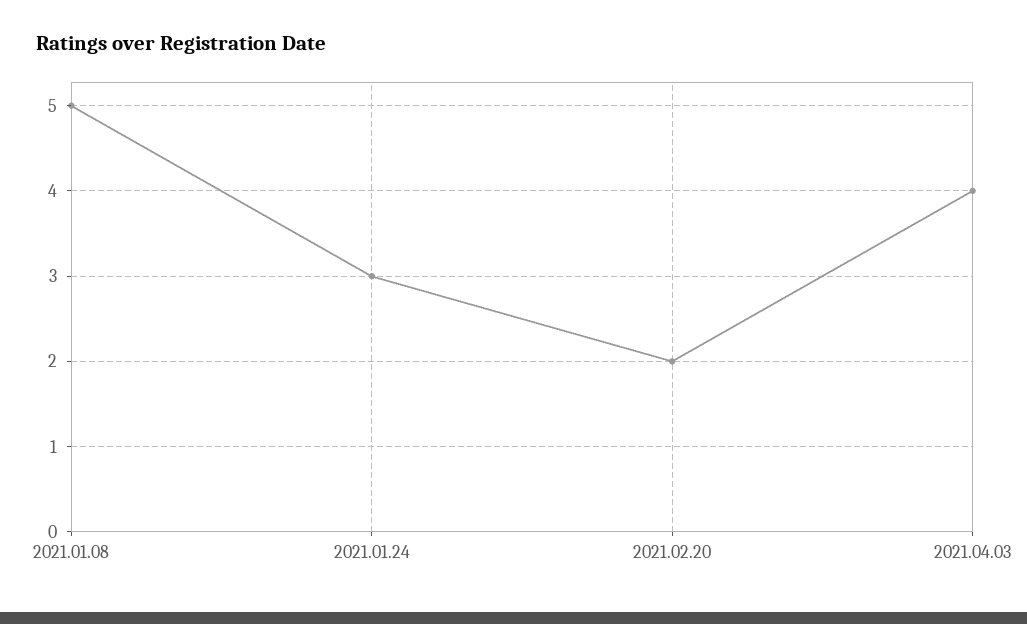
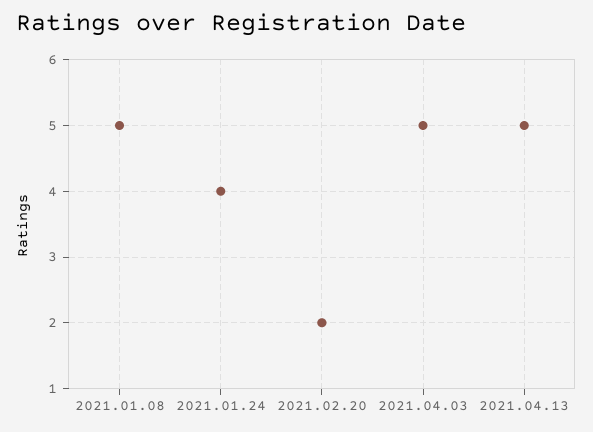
2021.01.24: 3 -> 4
2021.04.03: 4 -> 5
2021.04.13: none -> 5

